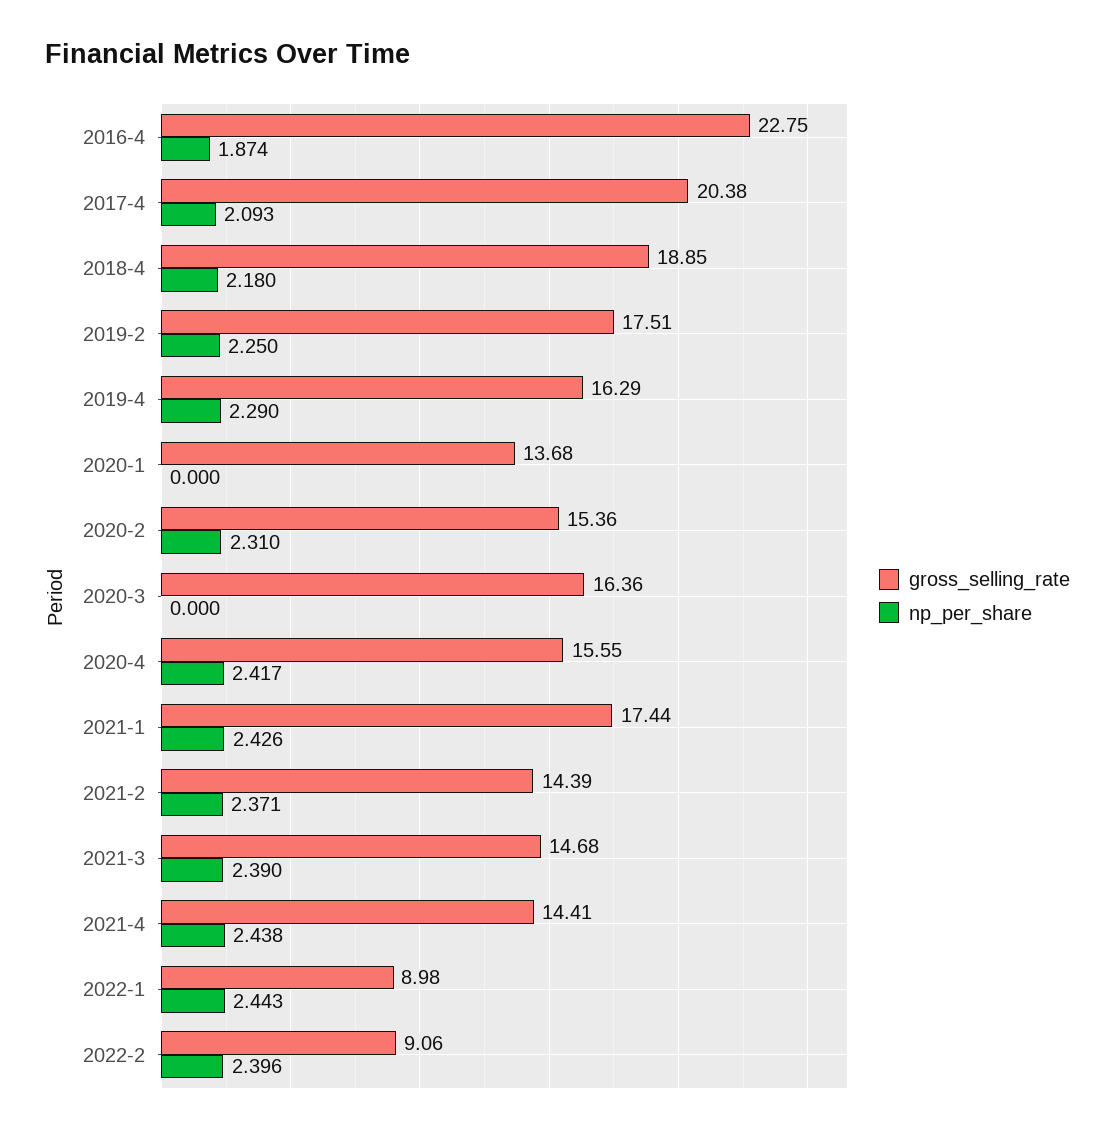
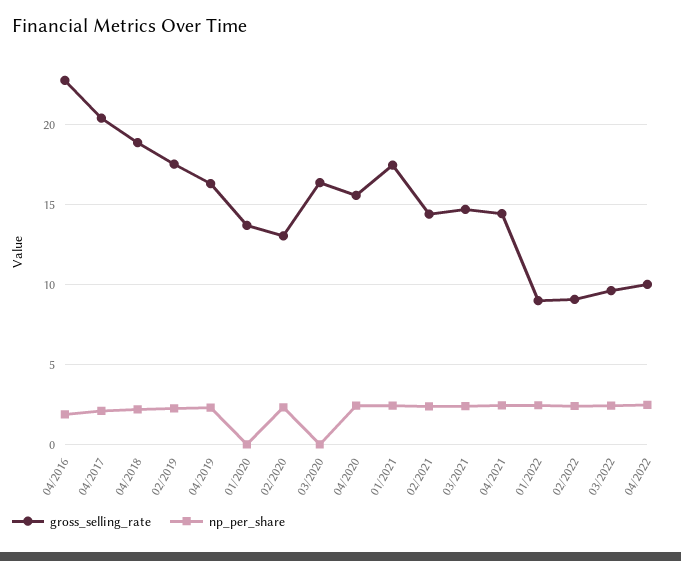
gross_selling_rate, 2020-2: 15.36 -> 13
gross_selling_rate, 03/2022: none -> 9.5
np_per_share, 03/2022: none -> 2.5
gross_selling_rate, 04/2022: none -> 10
np_per_share, 04/2022: none -> 2.5

